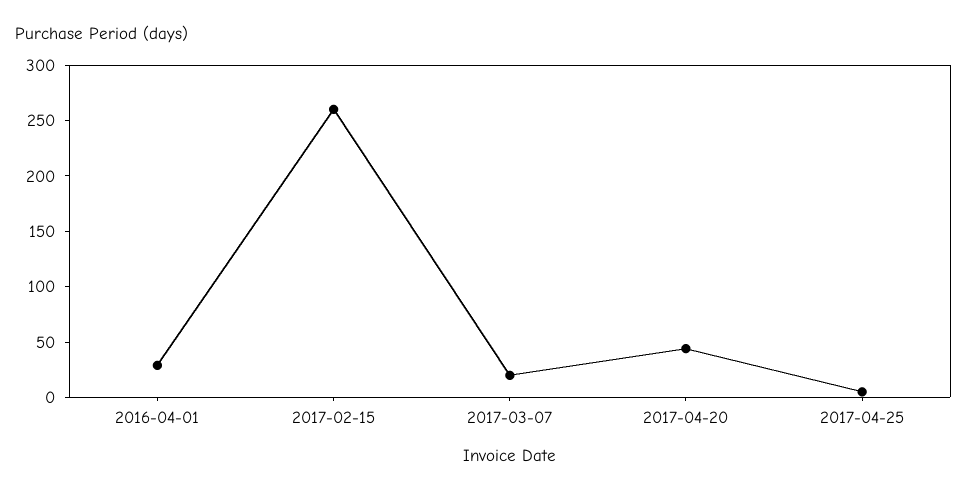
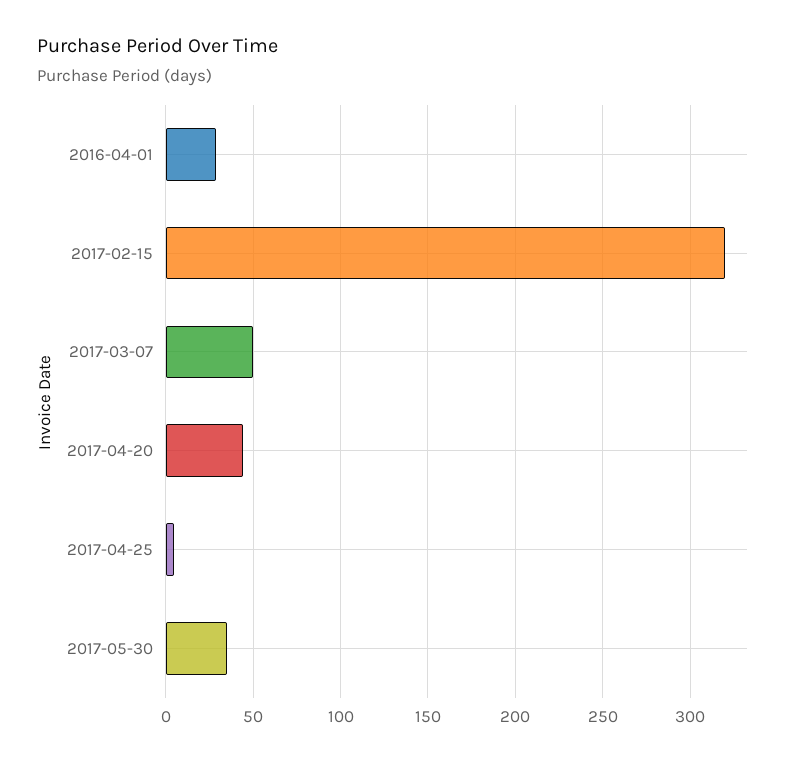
2017-02-15: 260 -> 320
2017-03-07: 20 -> 50
2017-05-30: none -> 35

